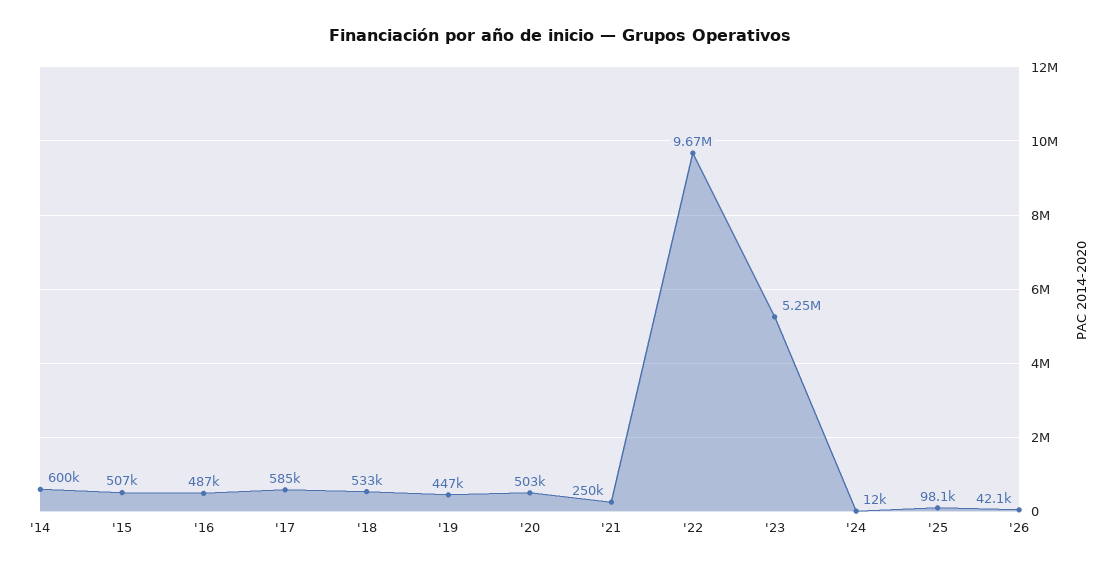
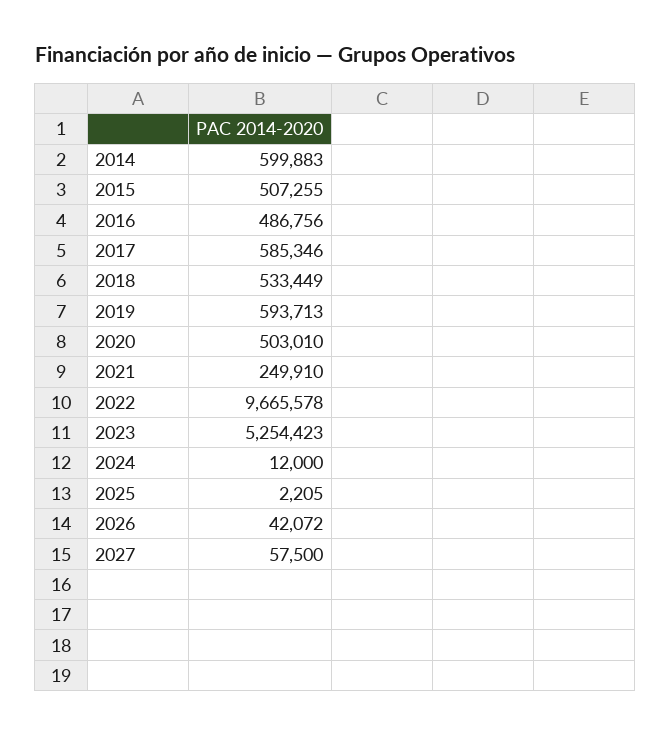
'19: 447000 -> 593713
'25: 98100 -> 2205
2027: none -> 57500

